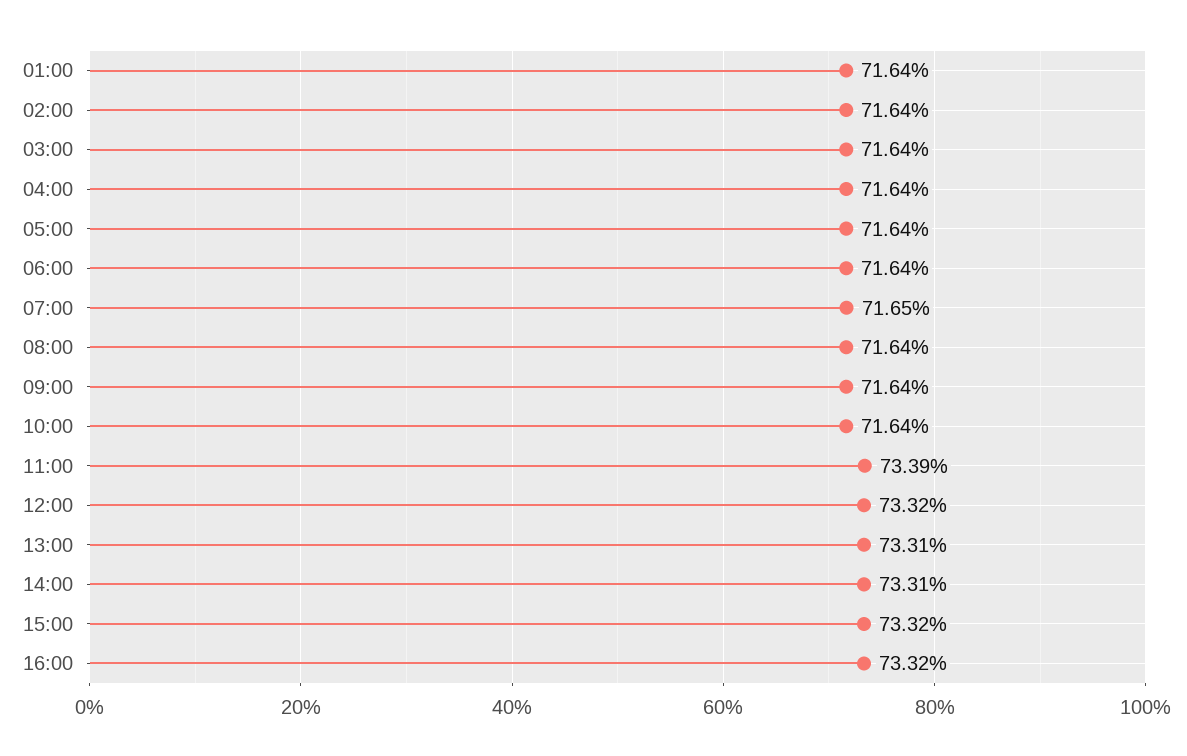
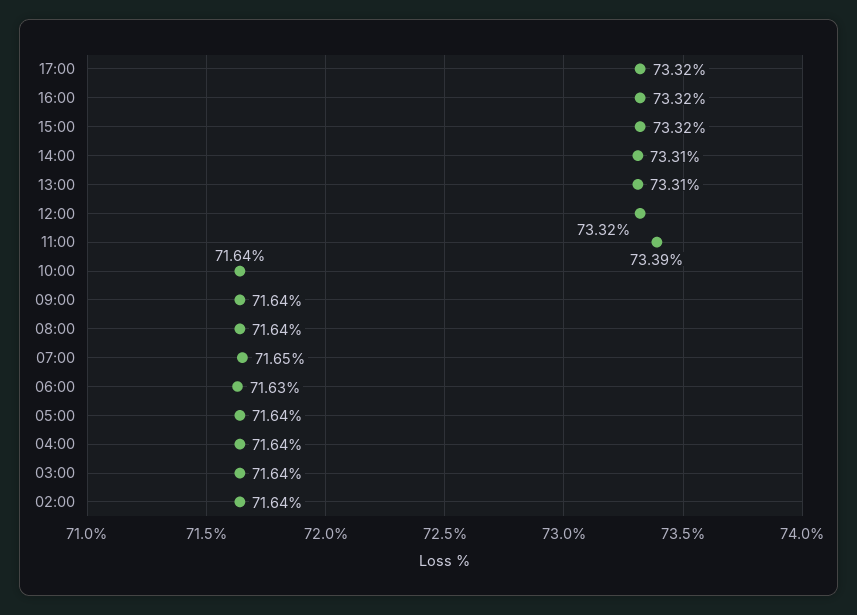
01:00: 71.64 -> none
06:00: 71.64 -> 71.63
17:00: none -> 73.32

